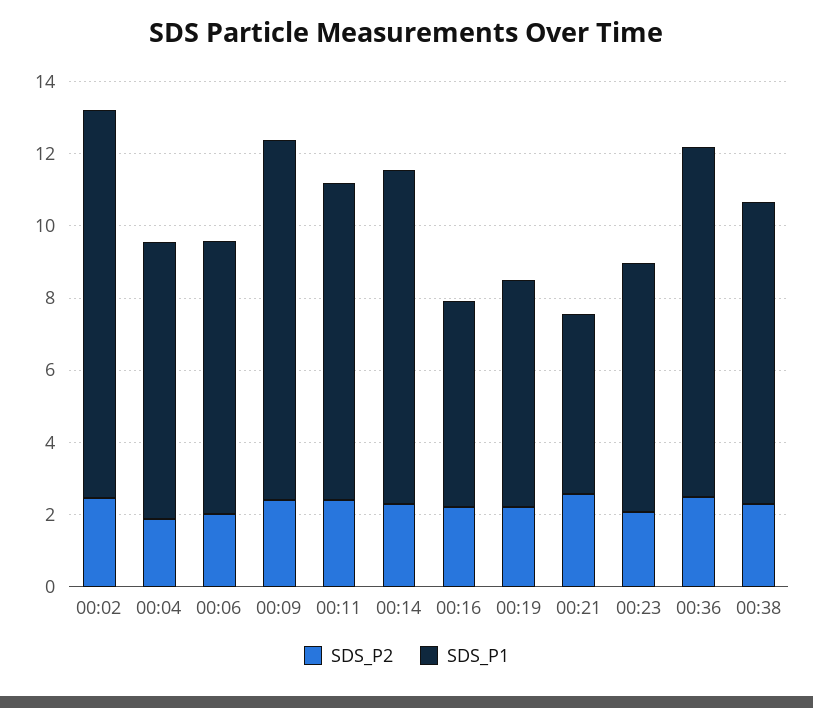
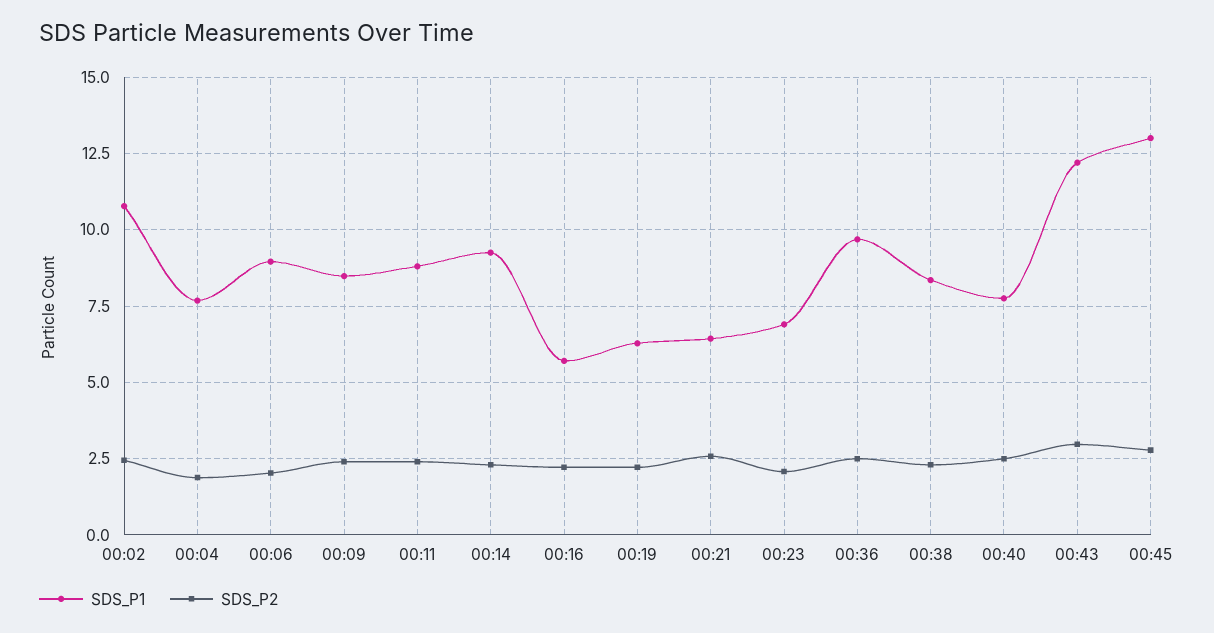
SDS_P1, 00:06: 7.5 -> 9
SDS_P1, 00:09: 10 -> 8.5
SDS_P1, 00:21: 5 -> 6.5
SDS_P1, 00:40: none -> 7.75
SDS_P2, 00:40: none -> 2.5
SDS_P1, 00:43: none -> 12.25
SDS_P2, 00:43: none -> 3
SDS_P1, 00:45: none -> 13
SDS_P2, 00:45: none -> 2.75

